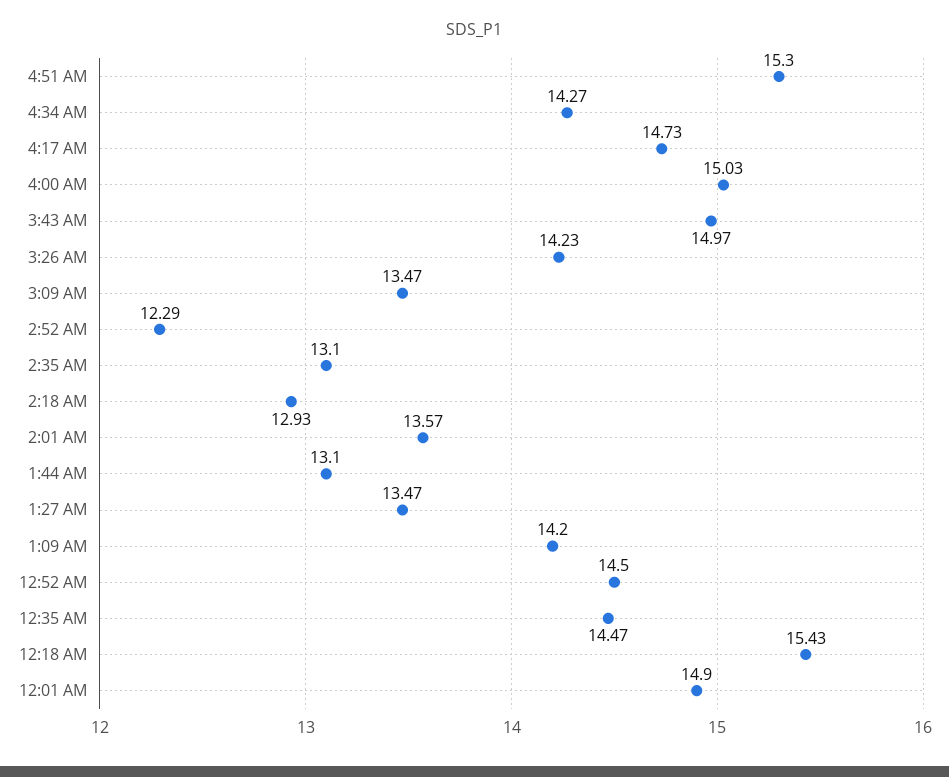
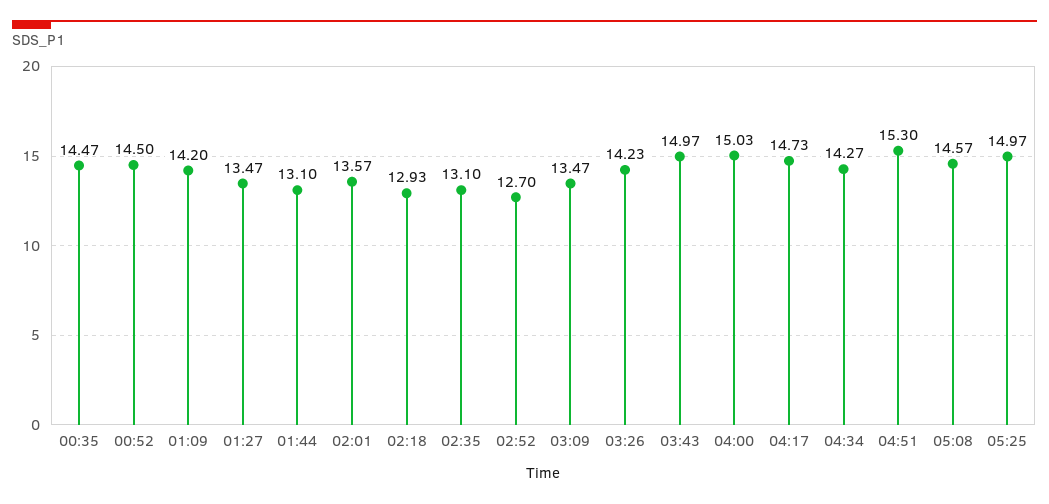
2:52 AM: 12.29 -> 12.7
12:18 AM: 15.43 -> none
12:01 AM: 14.9 -> none
05:08: none -> 14.57
05:25: none -> 14.97

